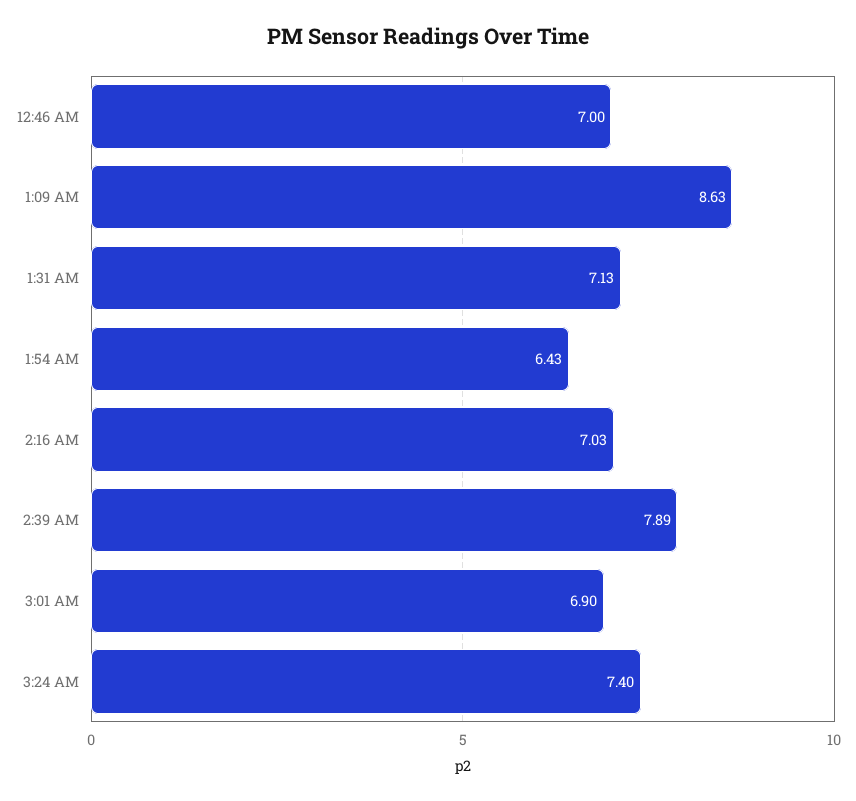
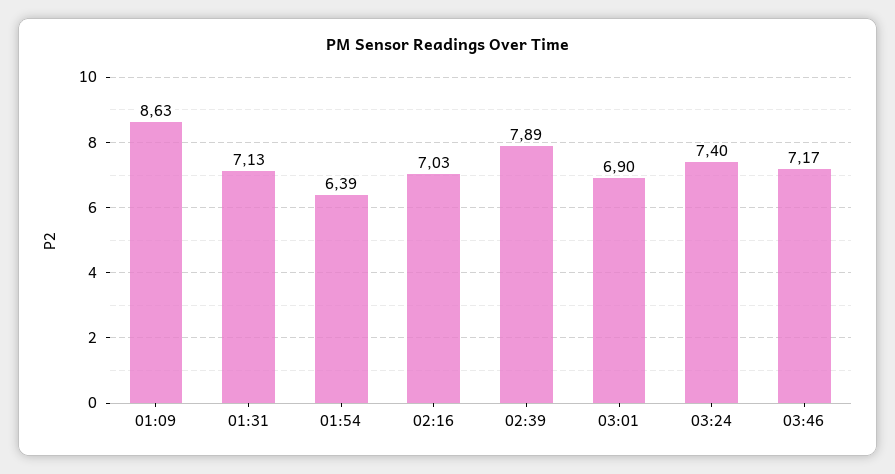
12:46 AM: 7 -> none
1:54 AM: 6.43 -> 6.39
03:46: none -> 7.17

